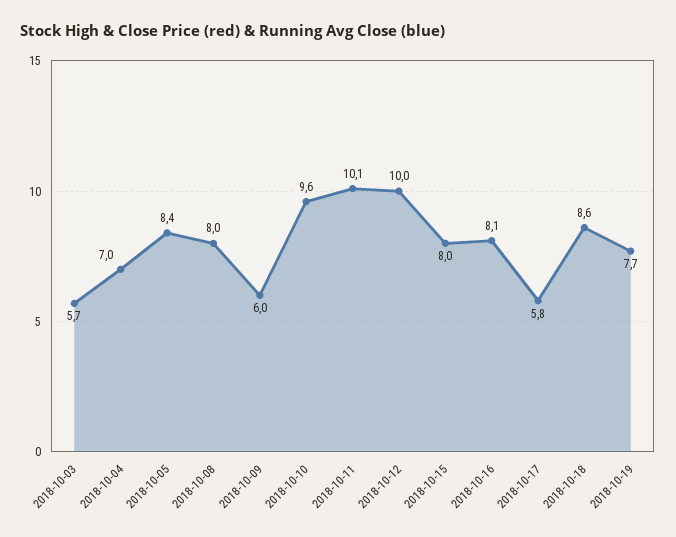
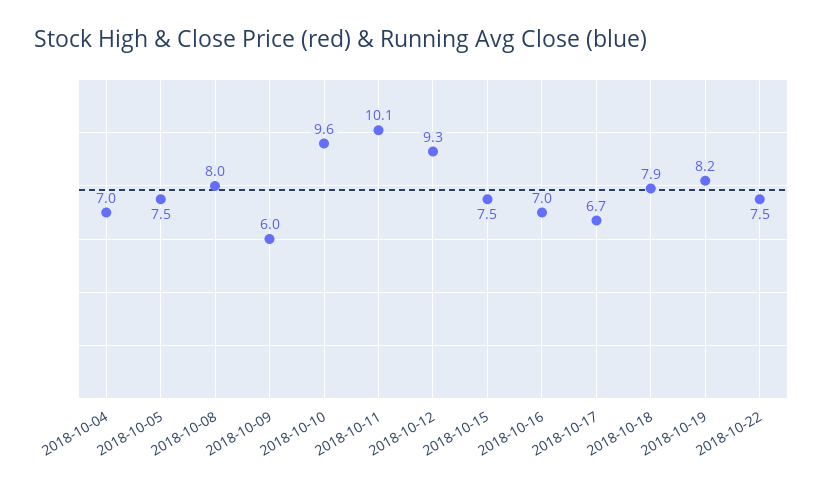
2018-10-03: 5.7 -> none
2018-10-05: 8.4 -> 7.5
2018-10-12: 10 -> 9.3
2018-10-15: 8 -> 7.5
2018-10-16: 8.1 -> 7
2018-10-17: 5.8 -> 6.7
2018-10-18: 8.6 -> 7.9
2018-10-19: 7.7 -> 8.2
2018-10-22: none -> 7.5

